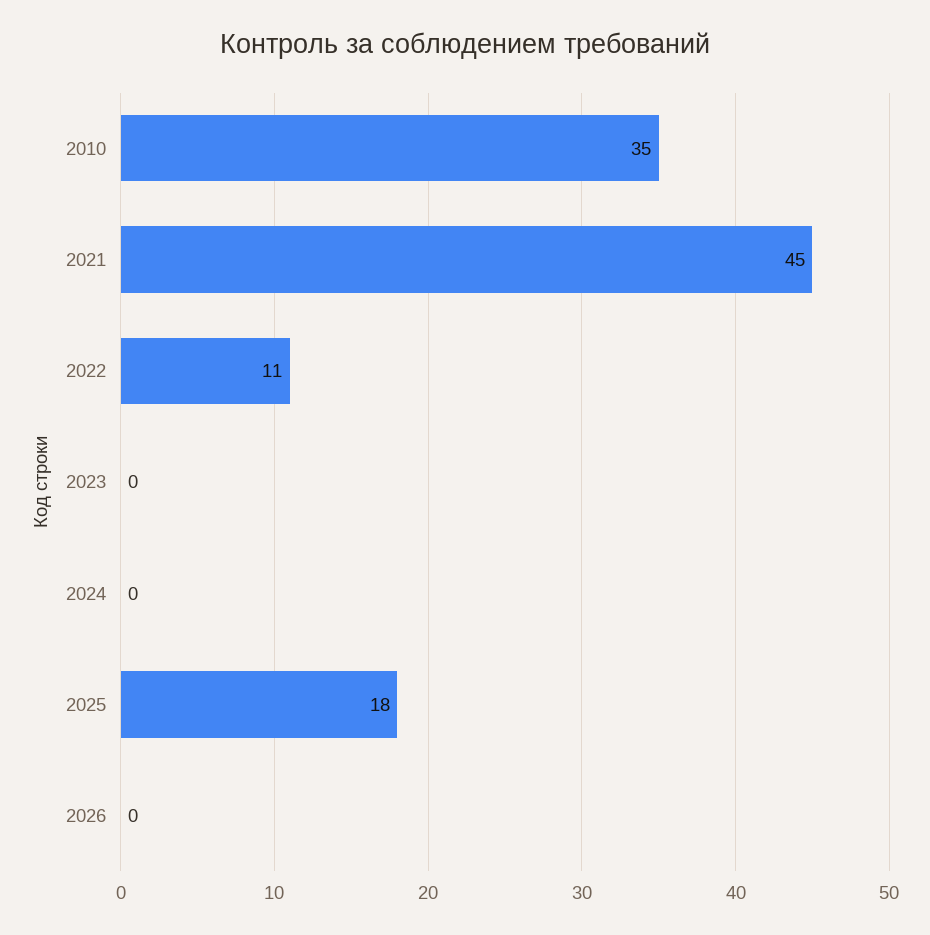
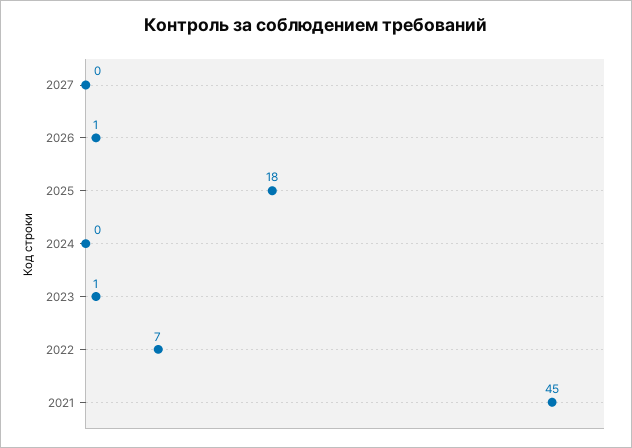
2010: 35 -> none
2022: 11 -> 7
2023: 0 -> 1
2026: 0 -> 1
2027: none -> 0

